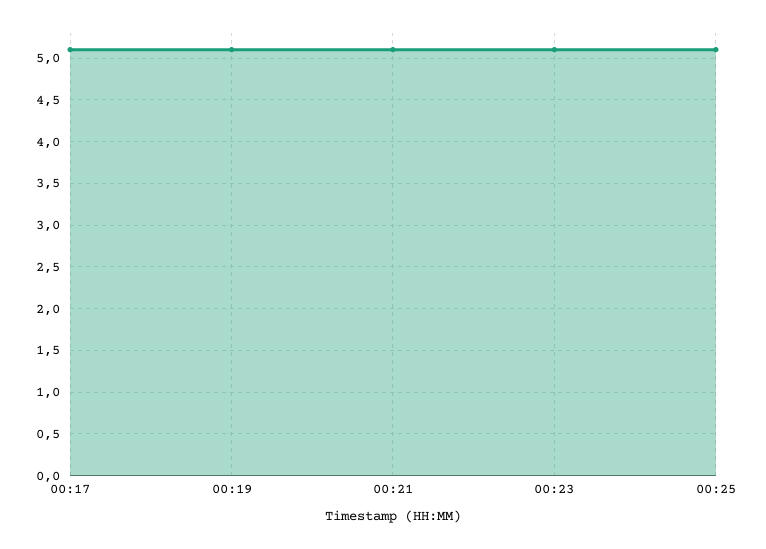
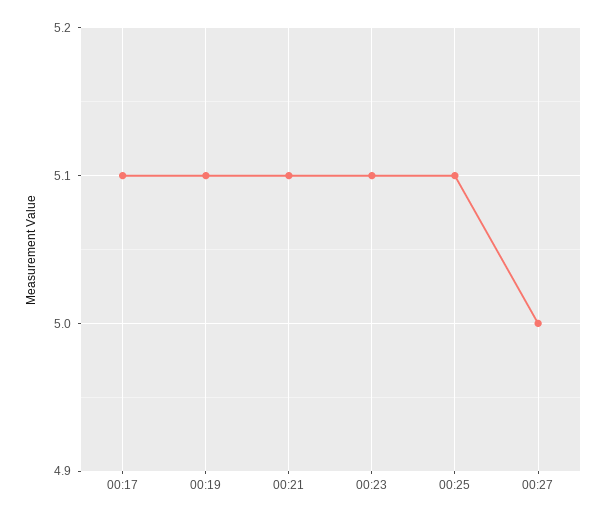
00:27: none -> 5

